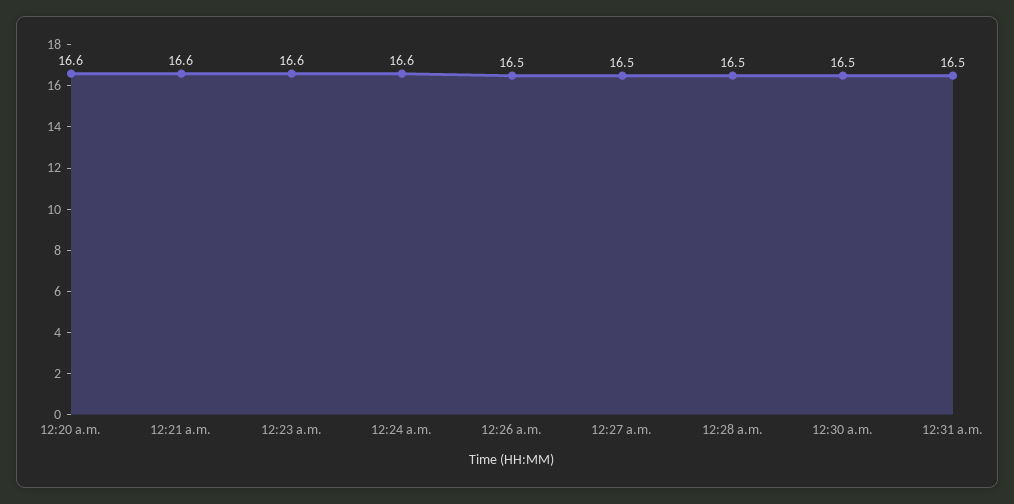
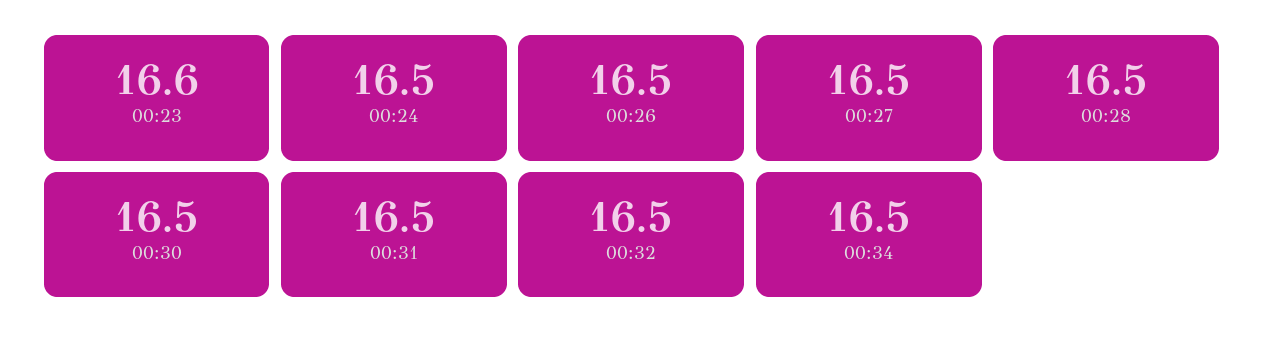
12:20 a.m.: 16.6 -> none
12:21 a.m.: 16.6 -> none
12:24 a.m.: 16.6 -> 16.5
00:32: none -> 16.5
00:34: none -> 16.5

